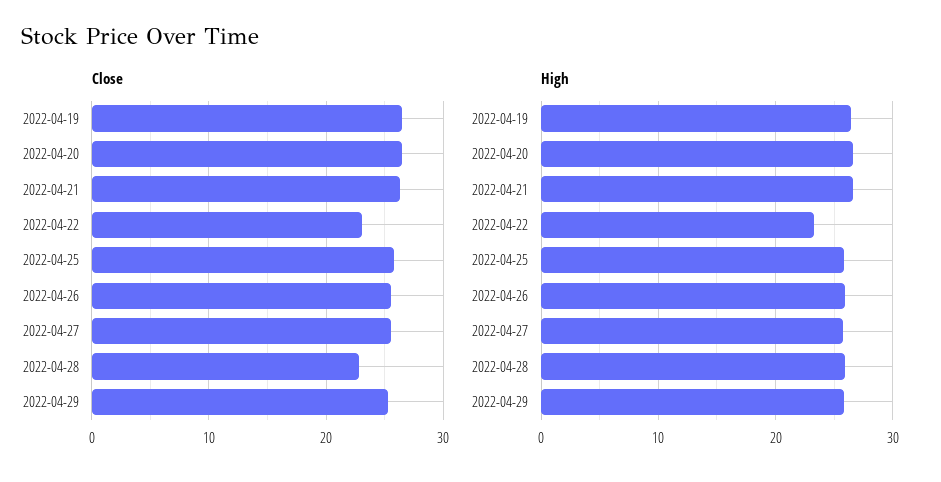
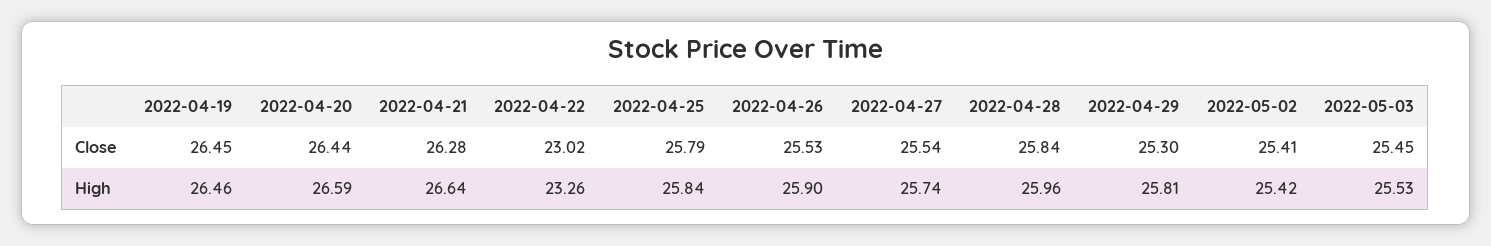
Close, 2022-04-28: 23 -> 25.84
Close, 2022-05-02: none -> 25.41
Close, 2022-05-03: none -> 25.45
High, 2022-05-02: none -> 25.42
High, 2022-05-03: none -> 25.53

